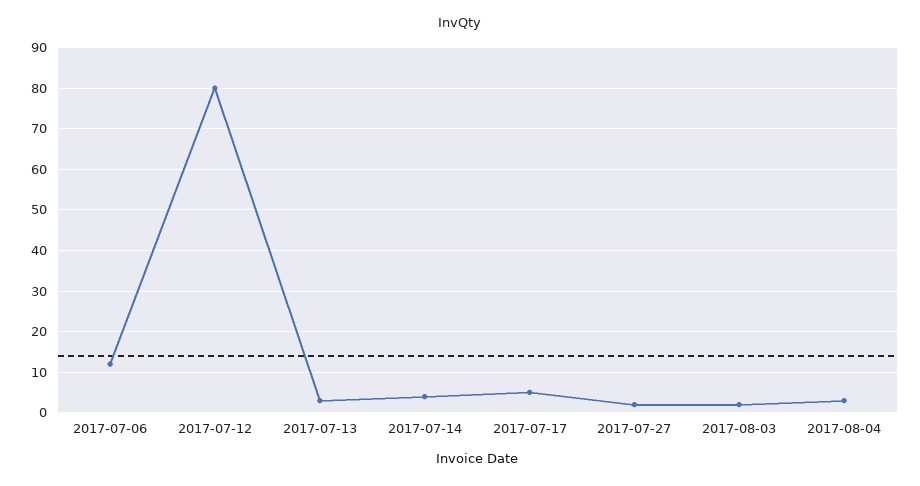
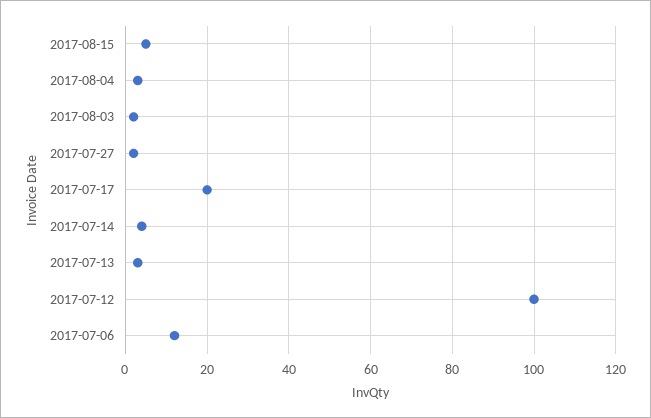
2017-07-12: 80 -> 100
2017-07-17: 5 -> 20
2017-08-15: none -> 5

